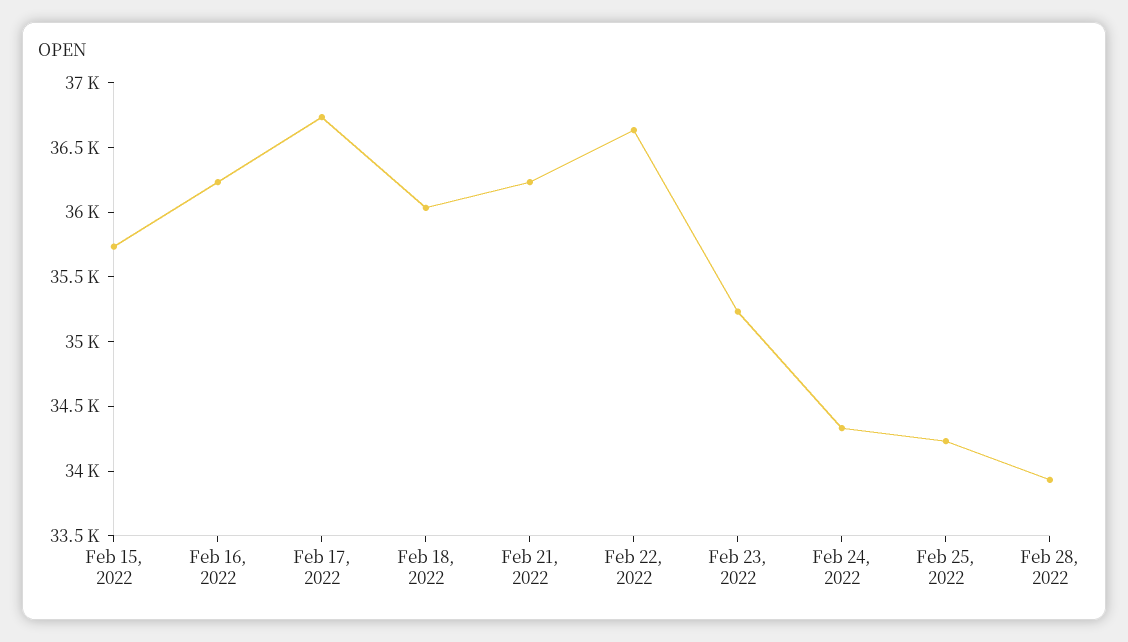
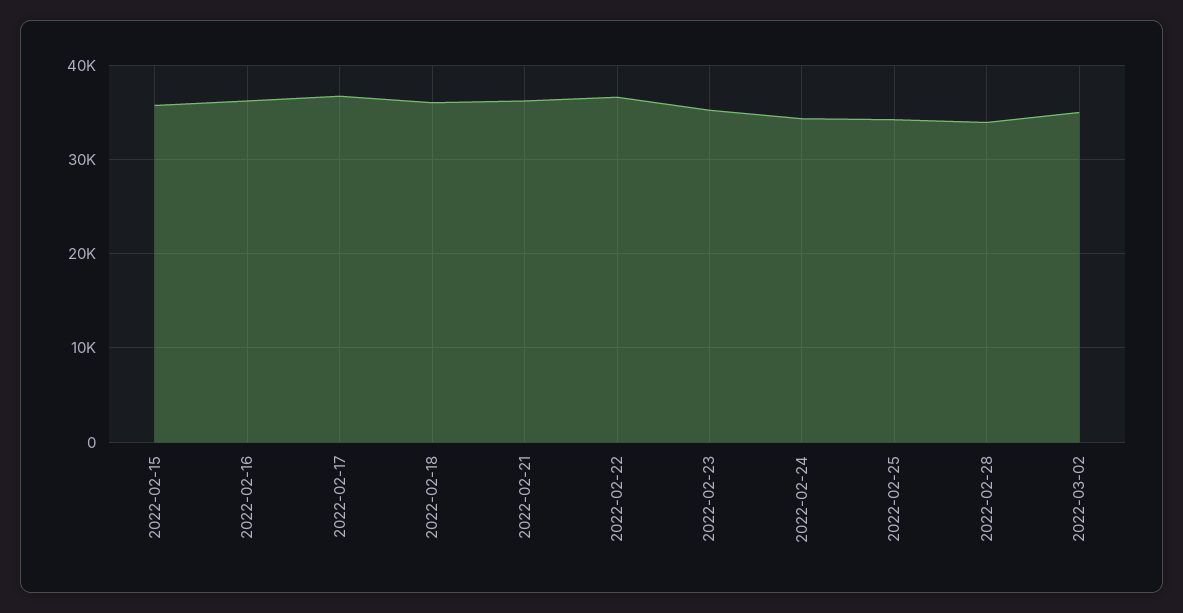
2022-03-02: none -> 35000

